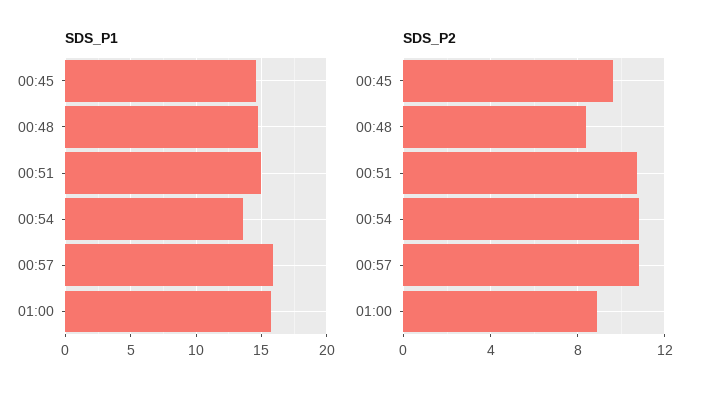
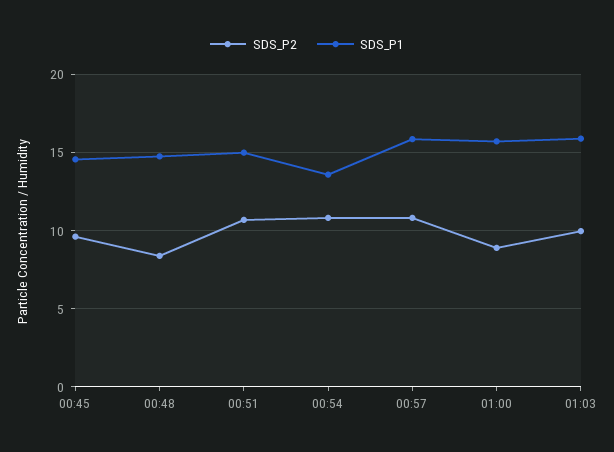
SDS_P2, 01:03: none -> 10
SDS_P1, 01:03: none -> 16

